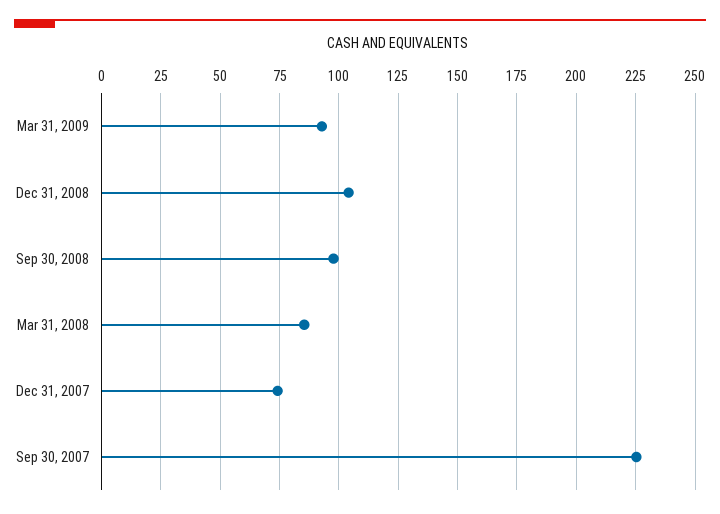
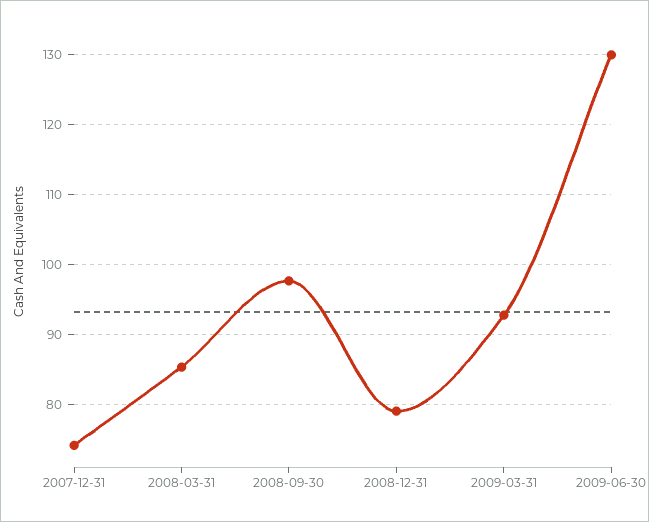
Dec 31, 2008: 105 -> 79
Sep 30, 2007: 225 -> none
2009-06-30: none -> 130

